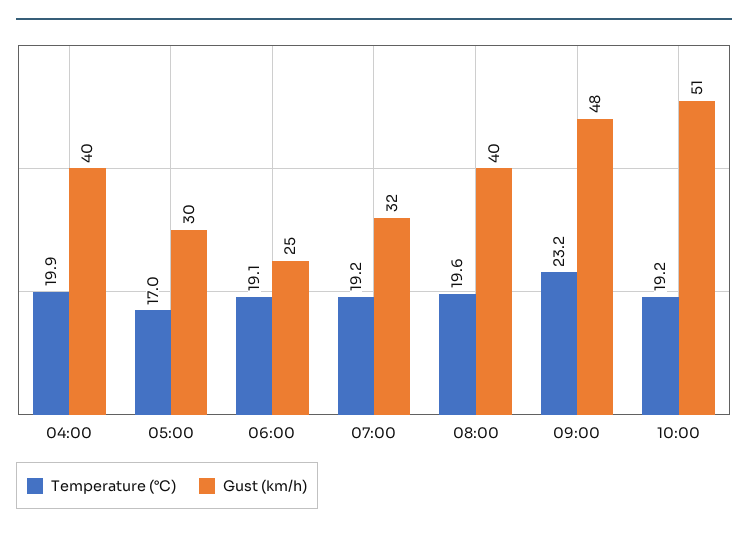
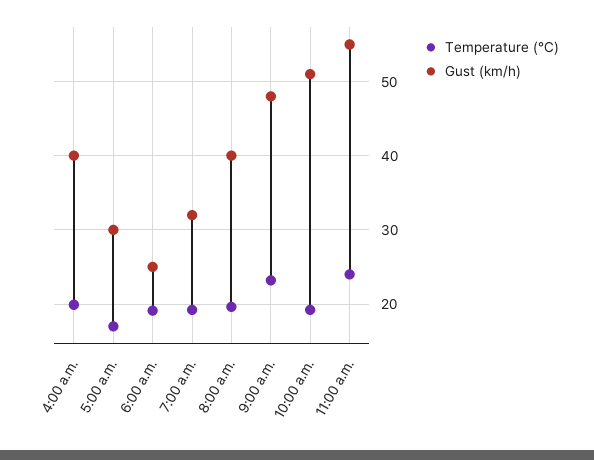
Temperature (°C), 11:00 a.m.: none -> 24
Gust (km/h), 11:00 a.m.: none -> 55

